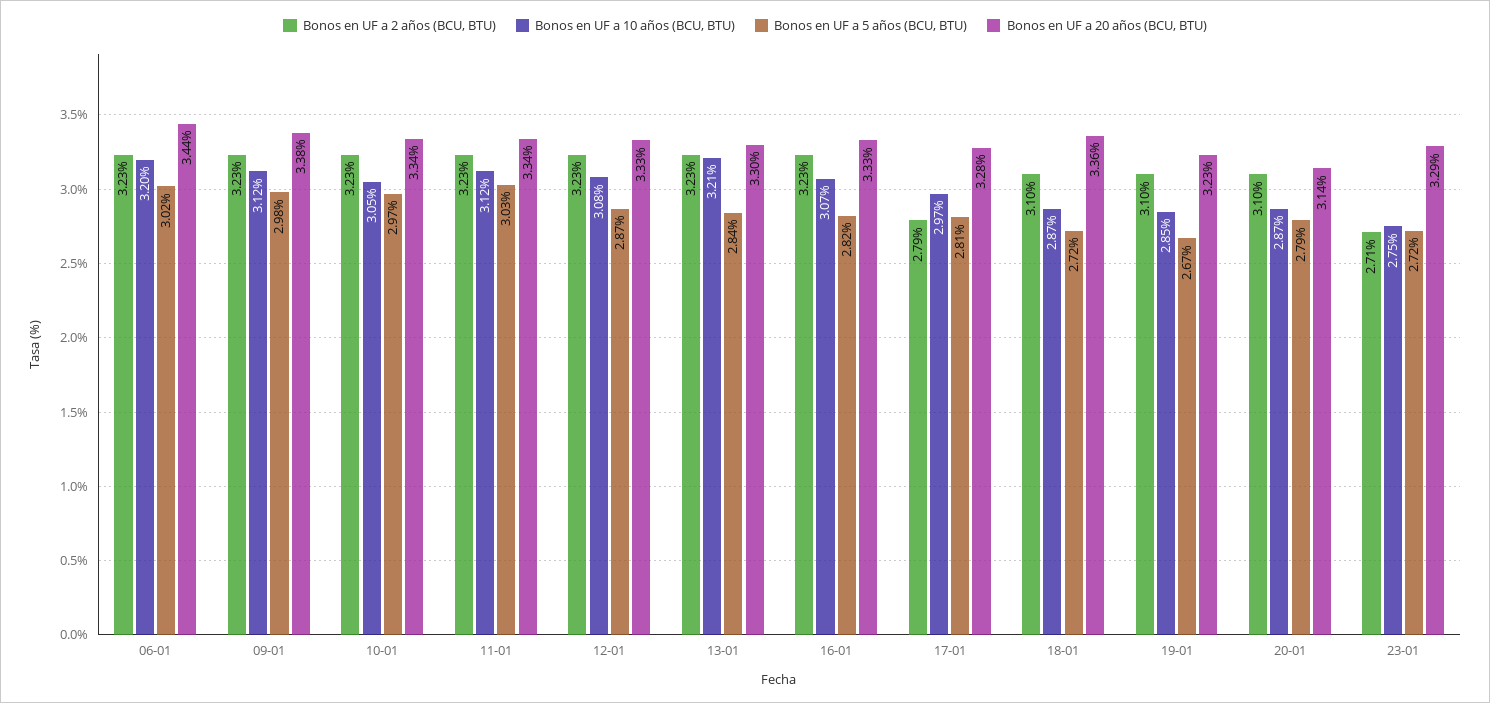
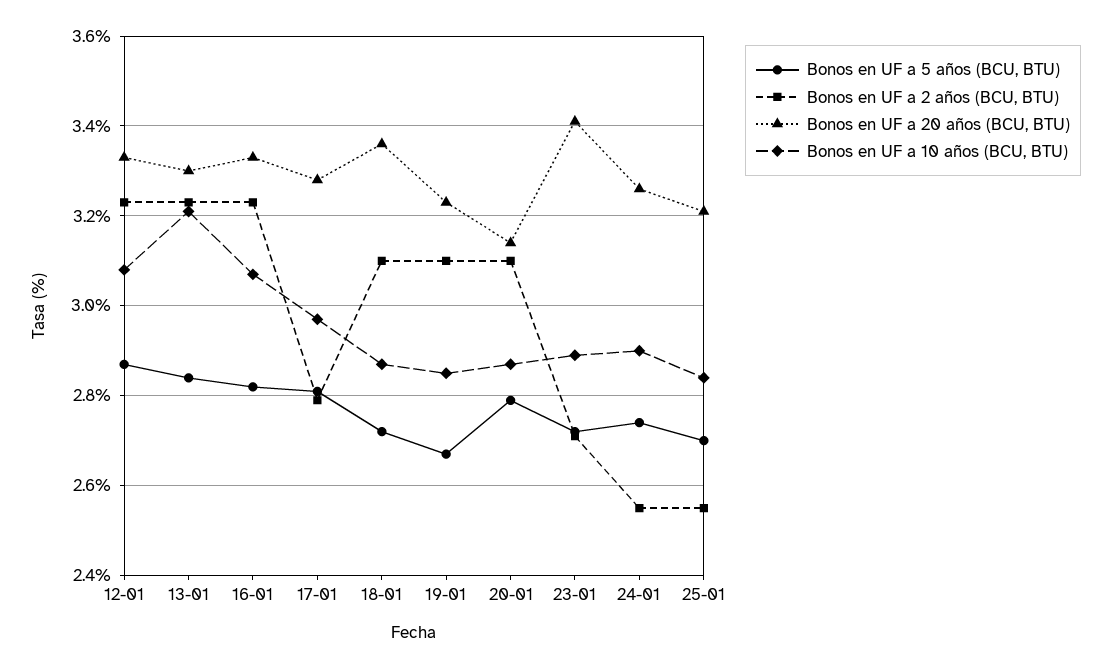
Bonos en UF a 2 años (BCU, BTU), 06-01: 3.23 -> none
Bonos en UF a 10 años (BCU, BTU), 06-01: 3.2 -> none
Bonos en UF a 5 años (BCU, BTU), 06-01: 3.02 -> none
Bonos en UF a 20 años (BCU, BTU), 06-01: 3.44 -> none
Bonos en UF a 2 años (BCU, BTU), 09-01: 3.23 -> none
Bonos en UF a 10 años (BCU, BTU), 09-01: 3.12 -> none
Bonos en UF a 5 años (BCU, BTU), 09-01: 2.98 -> none
Bonos en UF a 20 años (BCU, BTU), 09-01: 3.38 -> none
Bonos en UF a 2 años (BCU, BTU), 10-01: 3.23 -> none
Bonos en UF a 10 años (BCU, BTU), 10-01: 3.05 -> none
Bonos en UF a 5 años (BCU, BTU), 10-01: 2.97 -> none
Bonos en UF a 20 años (BCU, BTU), 10-01: 3.34 -> none
Bonos en UF a 2 años (BCU, BTU), 11-01: 3.23 -> none
Bonos en UF a 10 años (BCU, BTU), 11-01: 3.12 -> none
Bonos en UF a 5 años (BCU, BTU), 11-01: 3.03 -> none
Bonos en UF a 20 años (BCU, BTU), 11-01: 3.34 -> none
Bonos en UF a 10 años (BCU, BTU), 23-01: 2.75 -> 2.9
Bonos en UF a 20 años (BCU, BTU), 23-01: 3.29 -> 3.4
Bonos en UF a 5 años (BCU, BTU), 24-01: none -> 2.75
Bonos en UF a 2 años (BCU, BTU), 24-01: none -> 2.55
Bonos en UF a 20 años (BCU, BTU), 24-01: none -> 3.25
Bonos en UF a 10 años (BCU, BTU), 24-01: none -> 2.9
Bonos en UF a 5 años (BCU, BTU), 25-01: none -> 2.7
Bonos en UF a 2 años (BCU, BTU), 25-01: none -> 2.55
Bonos en UF a 20 años (BCU, BTU), 25-01: none -> 3.2
Bonos en UF a 10 años (BCU, BTU), 25-01: none -> 2.85

